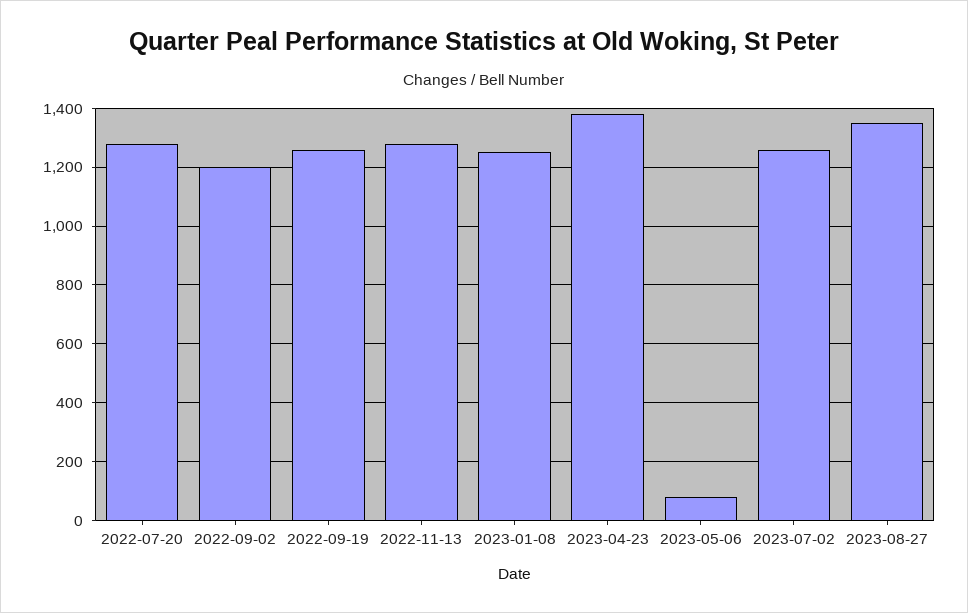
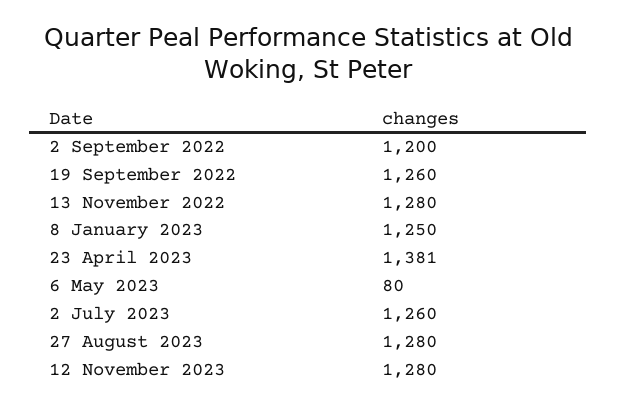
2022-07-20: 1275 -> none
2023-08-27: 1350 -> 1280
12 November 2023: none -> 1280

